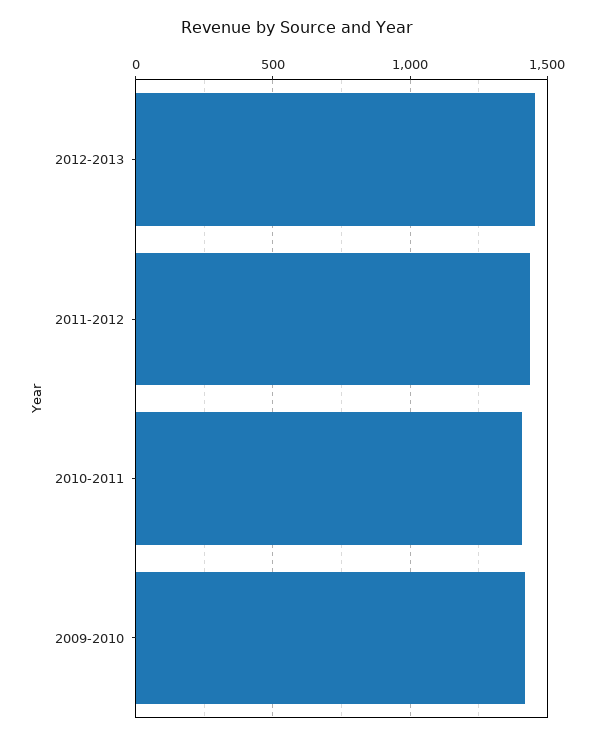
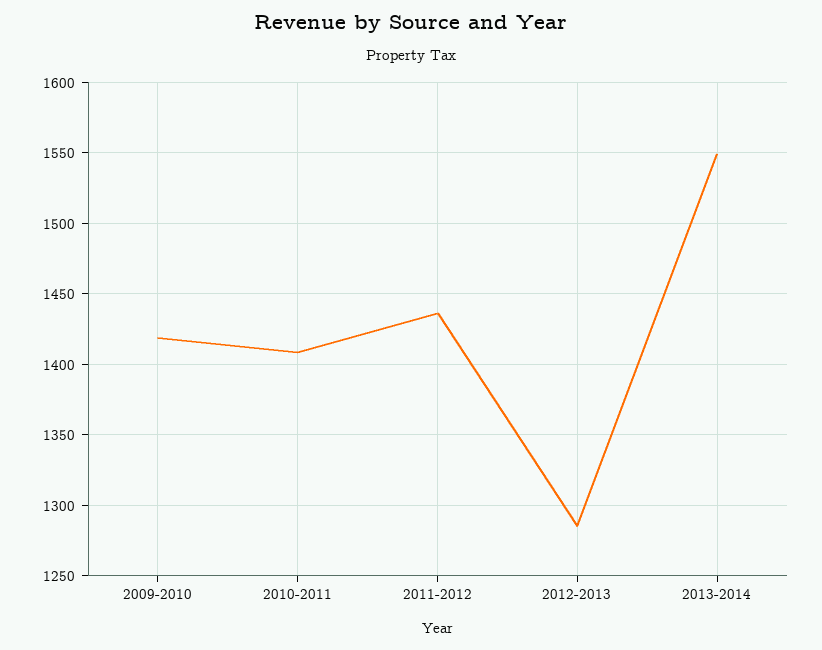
2012-2013: 1450 -> 1285
2013-2014: none -> 1550

